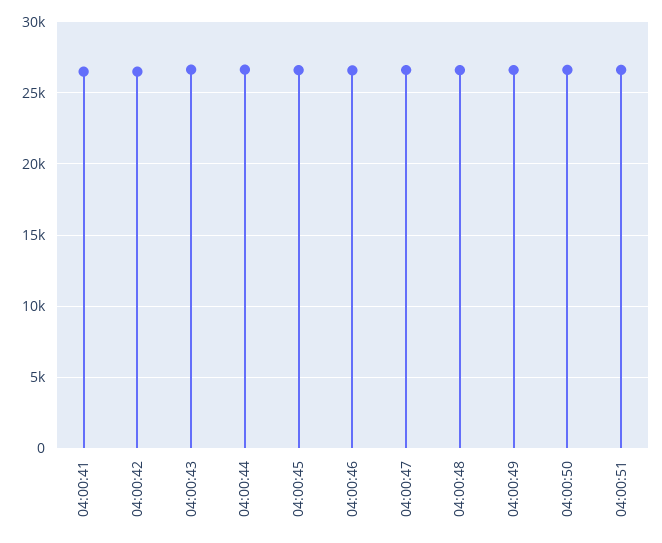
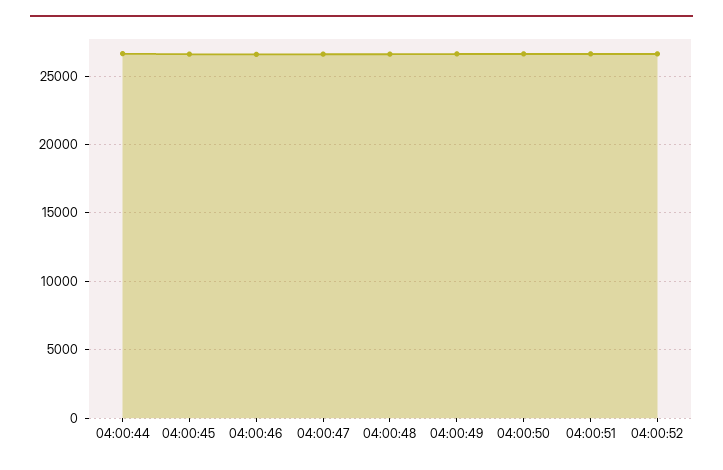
04:00:41: 26500 -> none
04:00:42: 26500 -> none
04:00:43: 26500 -> none
04:00:52: none -> 26500

